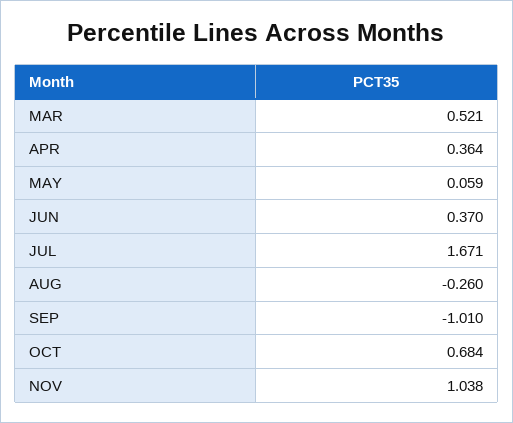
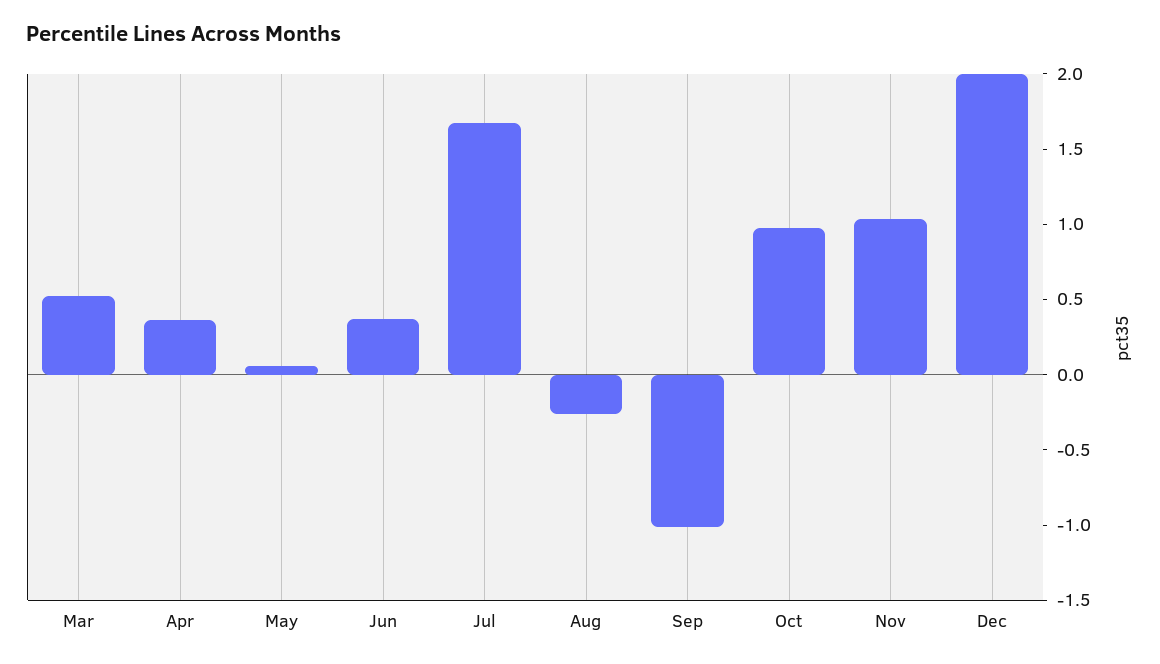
OCT: 0.684 -> 1
Dec: none -> 2

